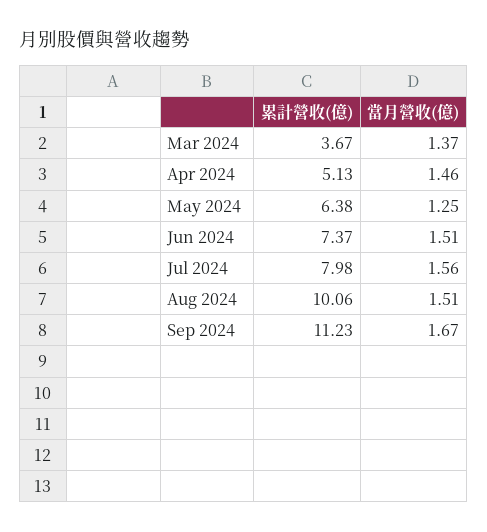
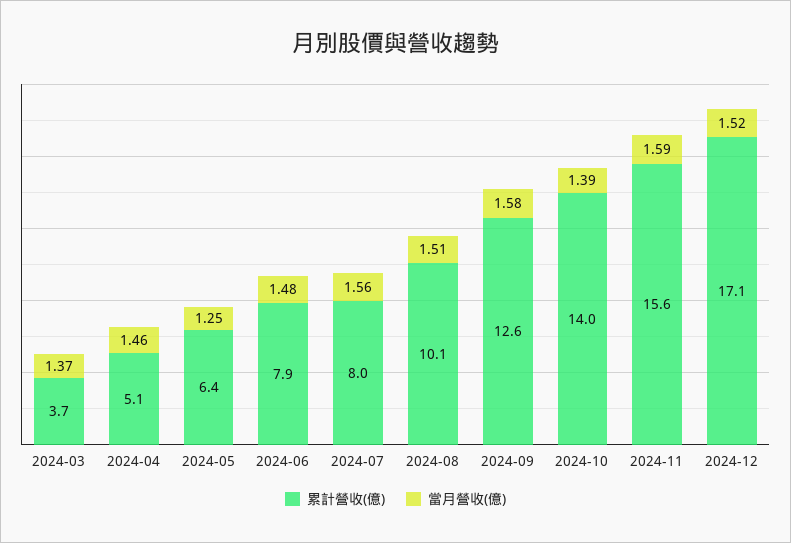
累計營收(億), Jun 2024: 7.37 -> 7.9
當月營收(億), Jun 2024: 1.51 -> 1.48
累計營收(億), Sep 2024: 11.23 -> 12.6
當月營收(億), Sep 2024: 1.67 -> 1.58
累計營收(億), 2024-10: none -> 14
當月營收(億), 2024-10: none -> 1.39
累計營收(億), 2024-11: none -> 15.6
當月營收(億), 2024-11: none -> 1.59
累計營收(億), 2024-12: none -> 17.1
當月營收(億), 2024-12: none -> 1.52

